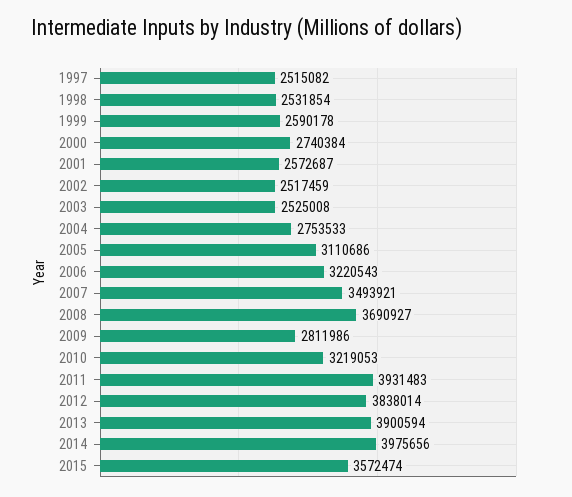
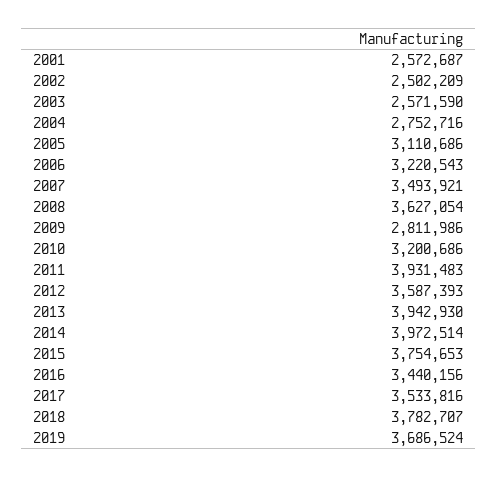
1997: 2515082 -> none
1998: 2531854 -> none
1999: 2590178 -> none
2000: 2740384 -> none
2002: 2517459 -> 2502209
2003: 2525008 -> 2571590
2004: 2753533 -> 2752716
2008: 3690927 -> 3627054
2010: 3219053 -> 3200686
2012: 3838014 -> 3587393
2013: 3900594 -> 3942930
2014: 3975656 -> 3972514
2015: 3572474 -> 3754653
2016: none -> 3440156
2017: none -> 3533816
2018: none -> 3782707
2019: none -> 3686524

